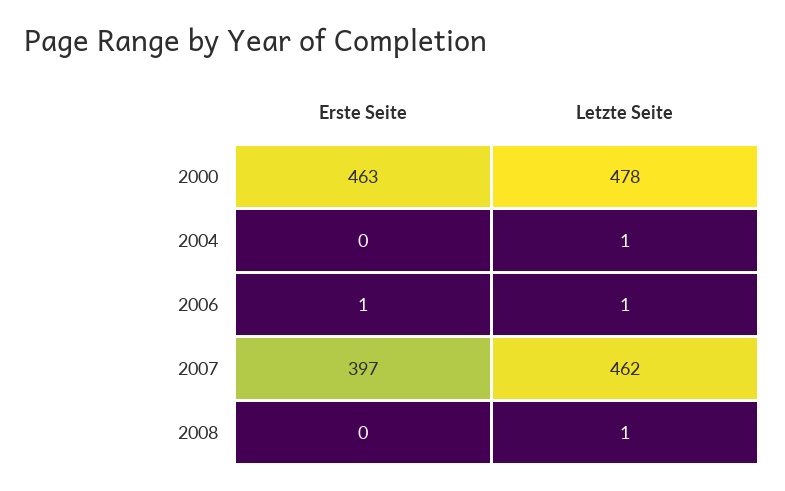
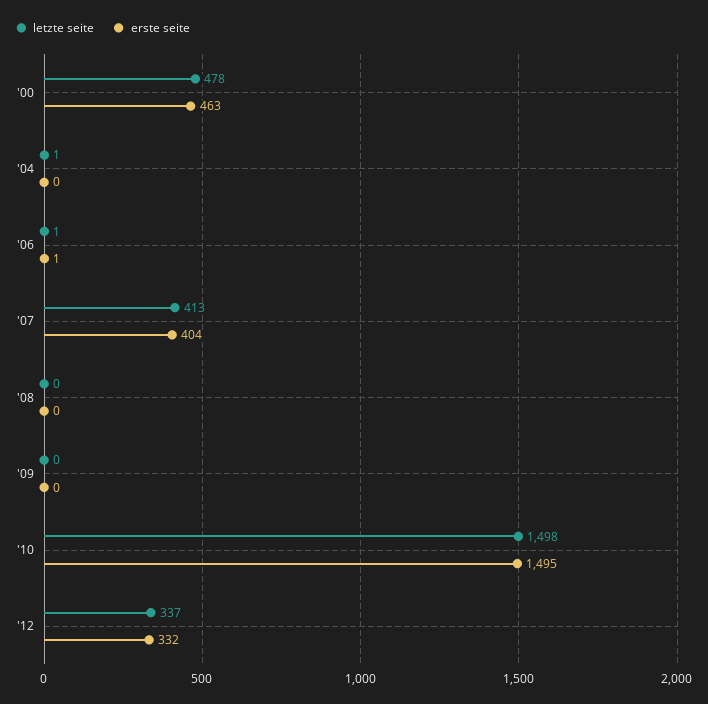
Erste Seite, 2007: 397 -> 404
Letzte Seite, 2007: 462 -> 413
Letzte Seite, 2008: 1 -> 0
Letzte Seite, '09: none -> 0
Erste Seite, '09: none -> 0
Letzte Seite, '10: none -> 1498
Erste Seite, '10: none -> 1495
Letzte Seite, '12: none -> 337
Erste Seite, '12: none -> 332

